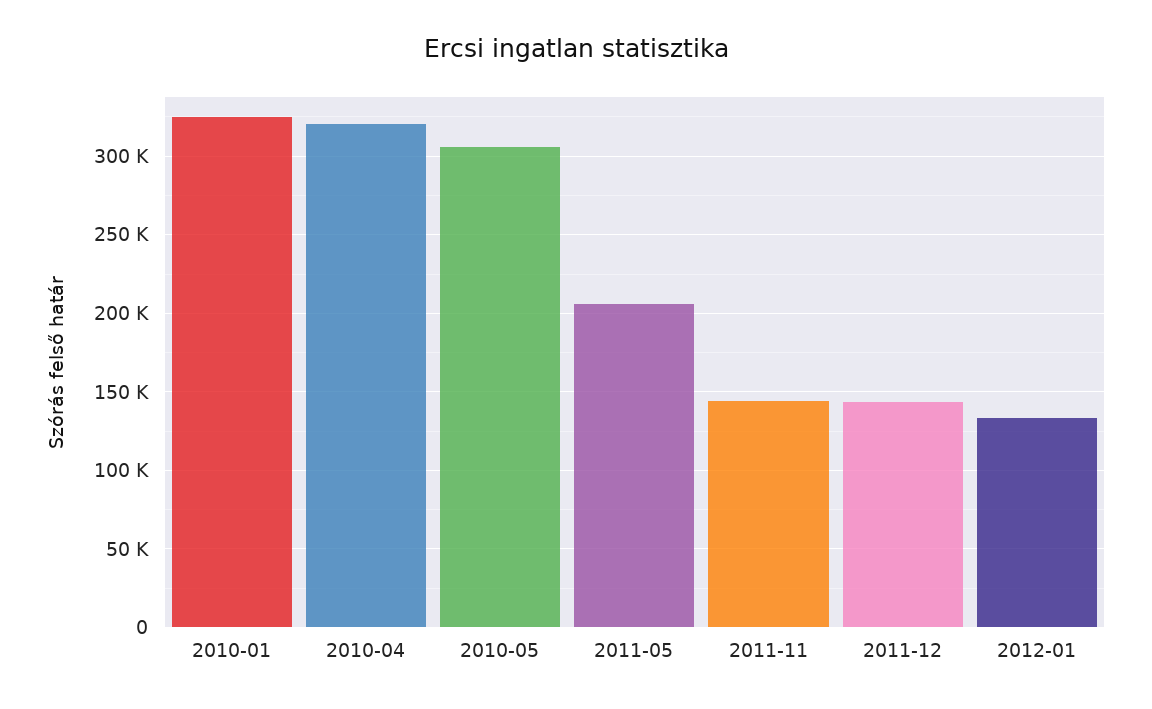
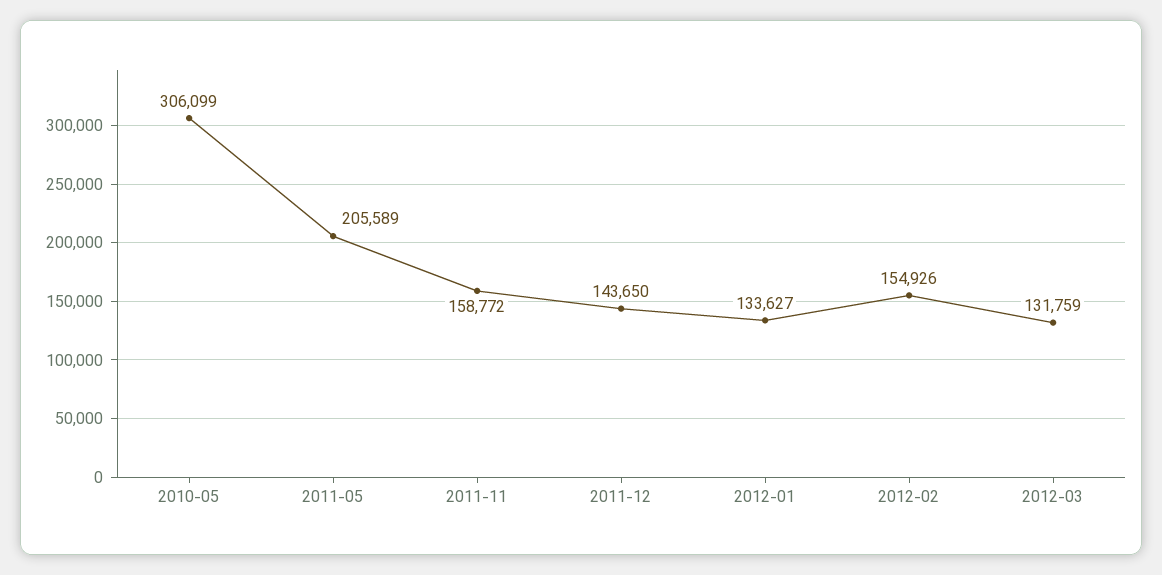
2010-01: 325000 -> none
2010-04: 320000 -> none
2011-11: 145000 -> 158772
2012-02: none -> 154926
2012-03: none -> 131759

